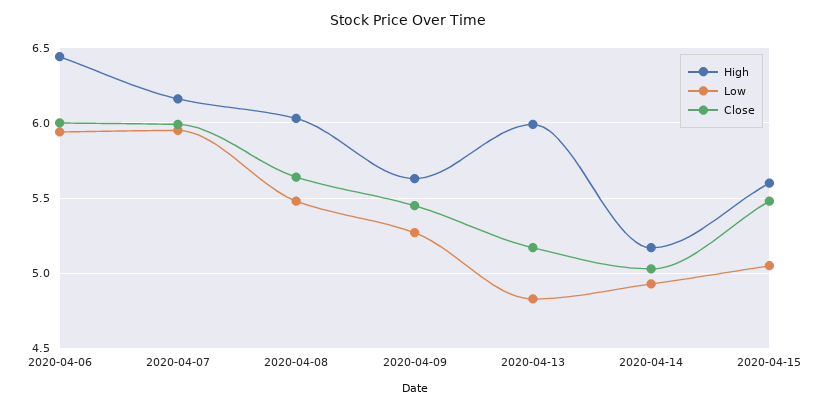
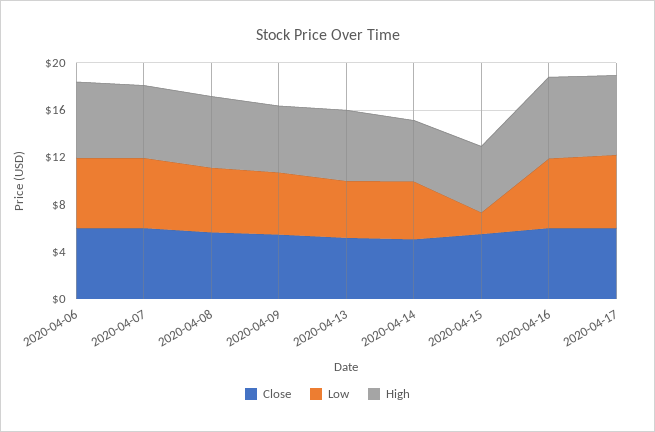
Low, 2020-04-15: 5.05 -> 2
Close, 2020-04-16: none -> 6
Low, 2020-04-16: none -> 6
High, 2020-04-16: none -> 7
Close, 2020-04-17: none -> 6
Low, 2020-04-17: none -> 6
High, 2020-04-17: none -> 7

